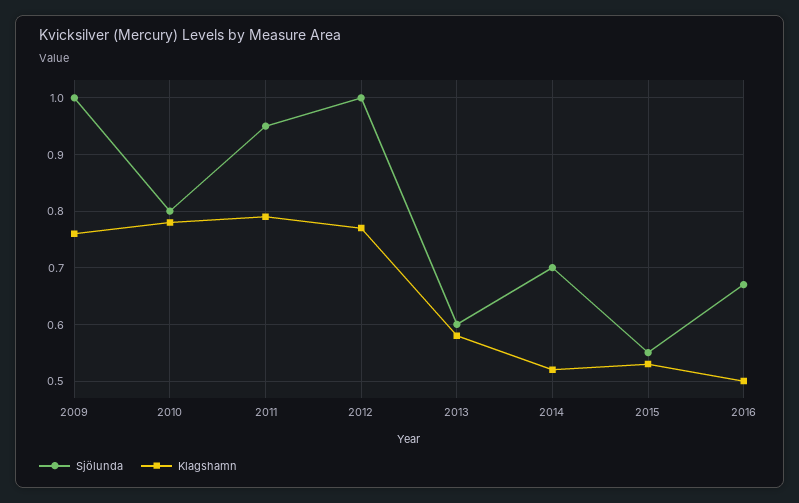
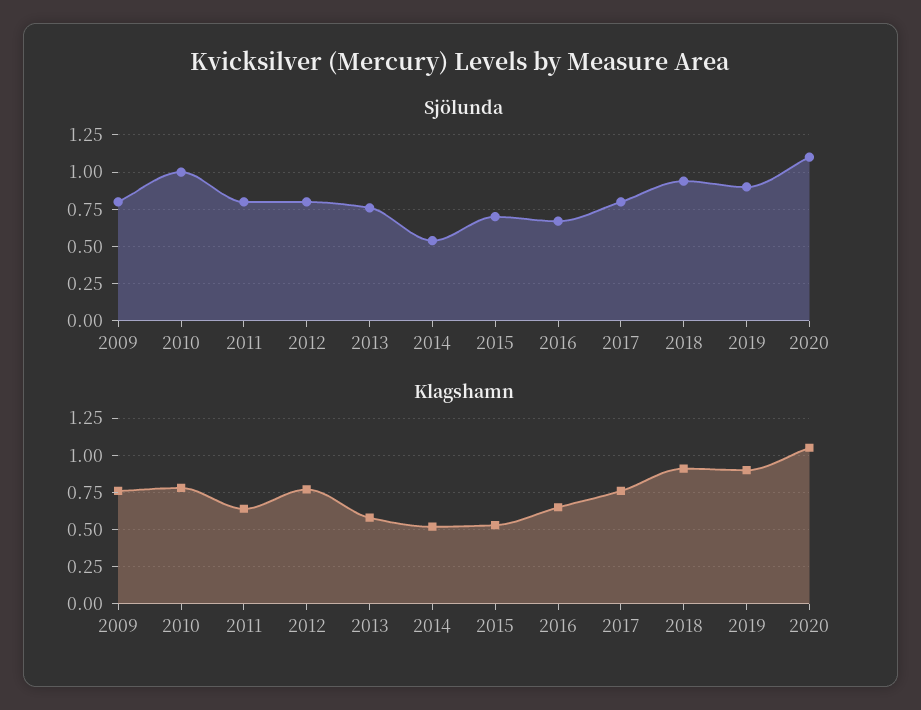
Sjölunda, 2009: 1 -> 0.8
Sjölunda, 2010: 0.8 -> 1
Sjölunda, 2011: 0.95 -> 0.8
Klagshamn, 2011: 0.8 -> 0.65
Sjölunda, 2012: 1 -> 0.8
Sjölunda, 2013: 0.6 -> 0.75
Sjölunda, 2014: 0.7 -> 0.55
Sjölunda, 2015: 0.55 -> 0.7
Klagshamn, 2016: 0.5 -> 0.65
Sjölunda, 2017: none -> 0.8
Sjölunda, 2018: none -> 0.95
Sjölunda, 2019: none -> 0.9
Sjölunda, 2020: none -> 1.1
Klagshamn, 2017: none -> 0.75
Klagshamn, 2018: none -> 0.9
Klagshamn, 2019: none -> 0.9
Klagshamn, 2020: none -> 1.05

